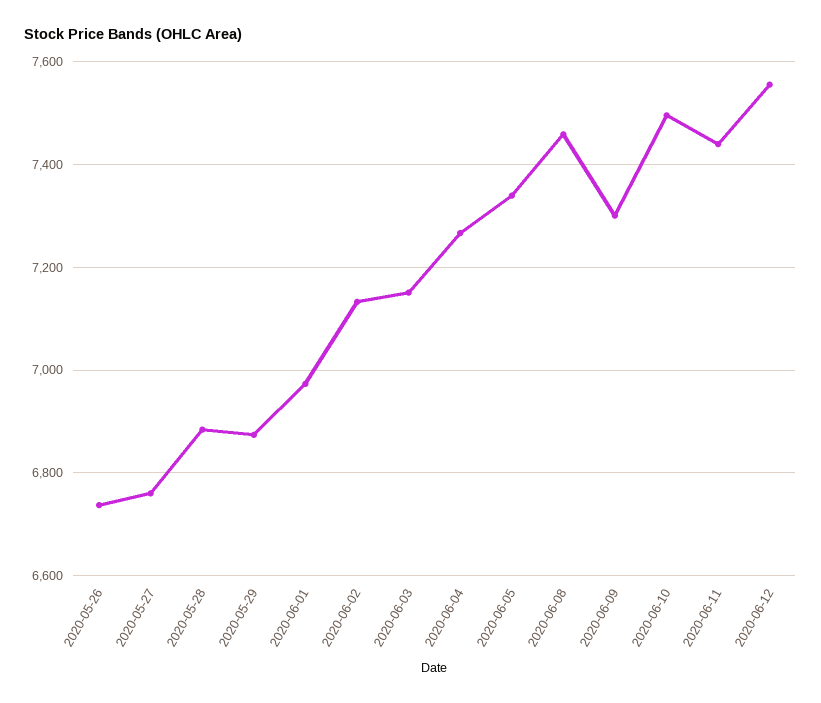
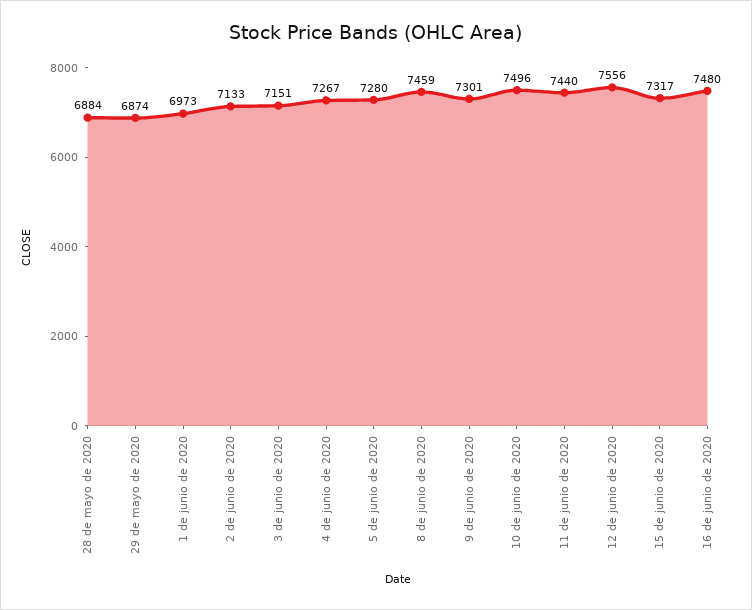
2020-05-26: 6740 -> none
2020-05-27: 6760 -> none
2020-06-05: 7340 -> 7280
15 de junio de 2020: none -> 7317
16 de junio de 2020: none -> 7480

